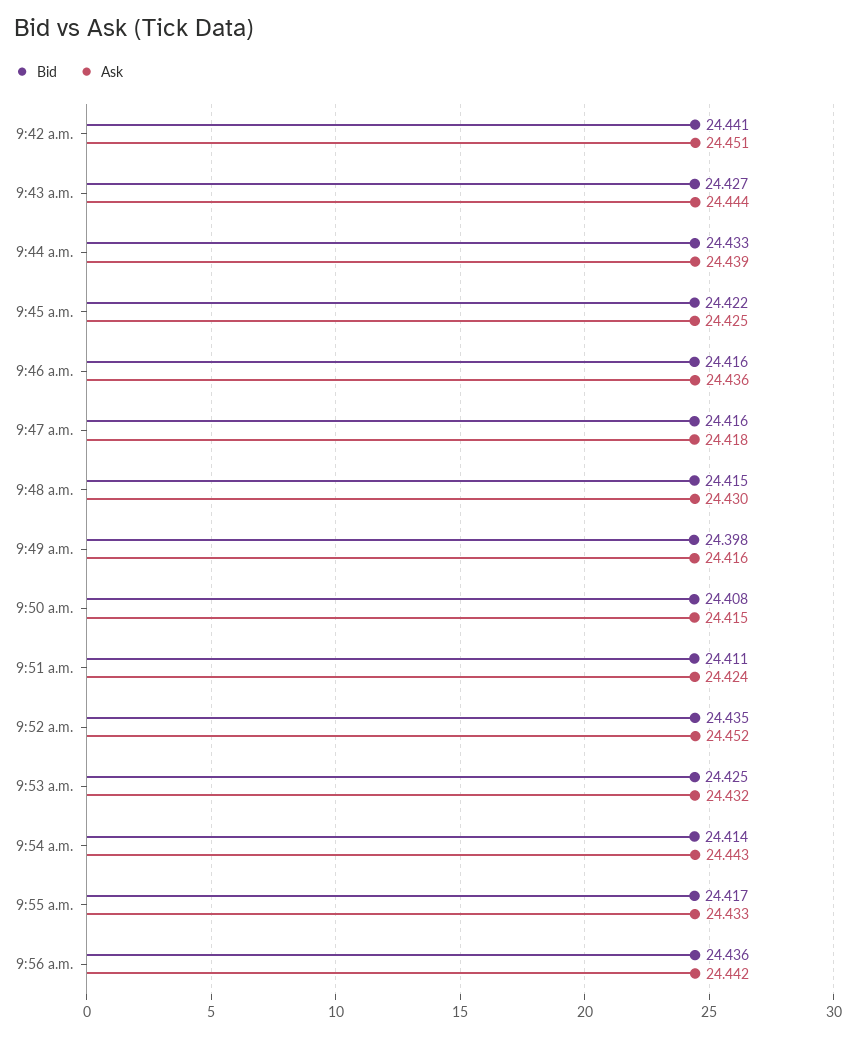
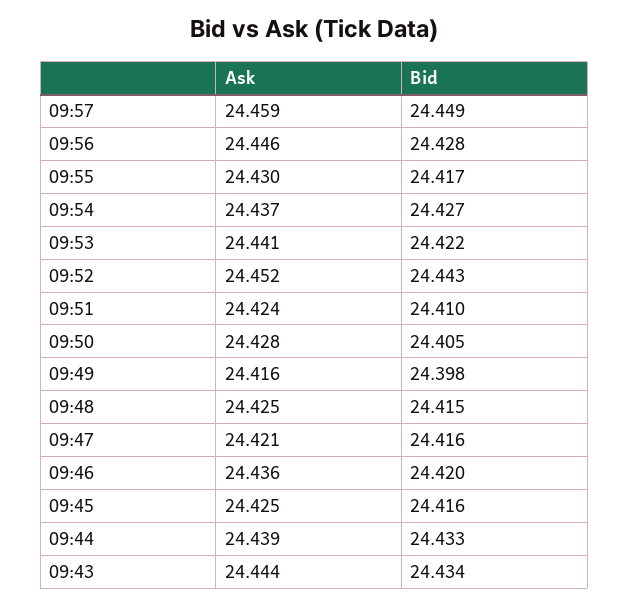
Bid, 9:42 a.m.: 24.441 -> none
Ask, 9:42 a.m.: 24.451 -> none
Bid, 9:43 a.m.: 24.427 -> 24.434
Bid, 9:45 a.m.: 24.422 -> 24.416
Bid, 9:46 a.m.: 24.416 -> 24.42
Ask, 9:47 a.m.: 24.418 -> 24.421
Ask, 9:48 a.m.: 24.43 -> 24.425
Bid, 9:50 a.m.: 24.408 -> 24.405
Ask, 9:50 a.m.: 24.415 -> 24.428
Bid, 9:51 a.m.: 24.411 -> 24.41
Bid, 9:52 a.m.: 24.435 -> 24.443
Bid, 9:53 a.m.: 24.425 -> 24.422
Ask, 9:53 a.m.: 24.432 -> 24.441
Bid, 9:54 a.m.: 24.414 -> 24.427
Ask, 9:54 a.m.: 24.443 -> 24.437
Ask, 9:55 a.m.: 24.433 -> 24.43
Bid, 9:56 a.m.: 24.436 -> 24.428
Ask, 9:56 a.m.: 24.442 -> 24.446
Ask, 09:57: none -> 24.459
Bid, 09:57: none -> 24.449

